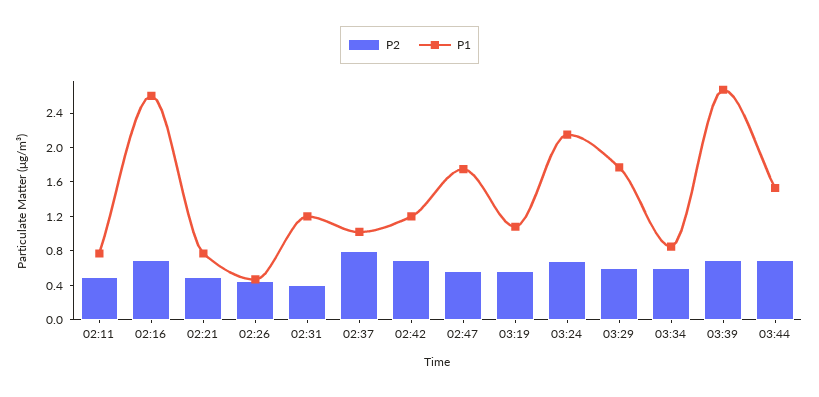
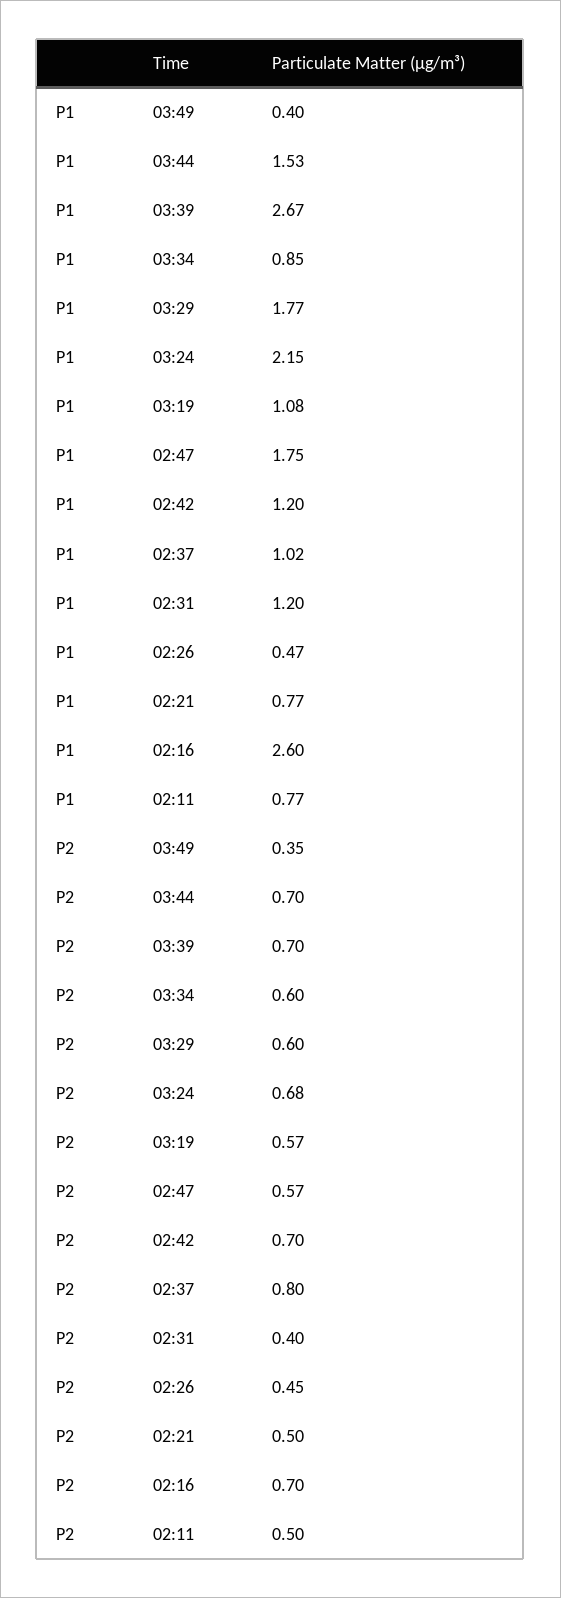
P1, 03:49: none -> 0.4
P2, 03:49: none -> 0.35

